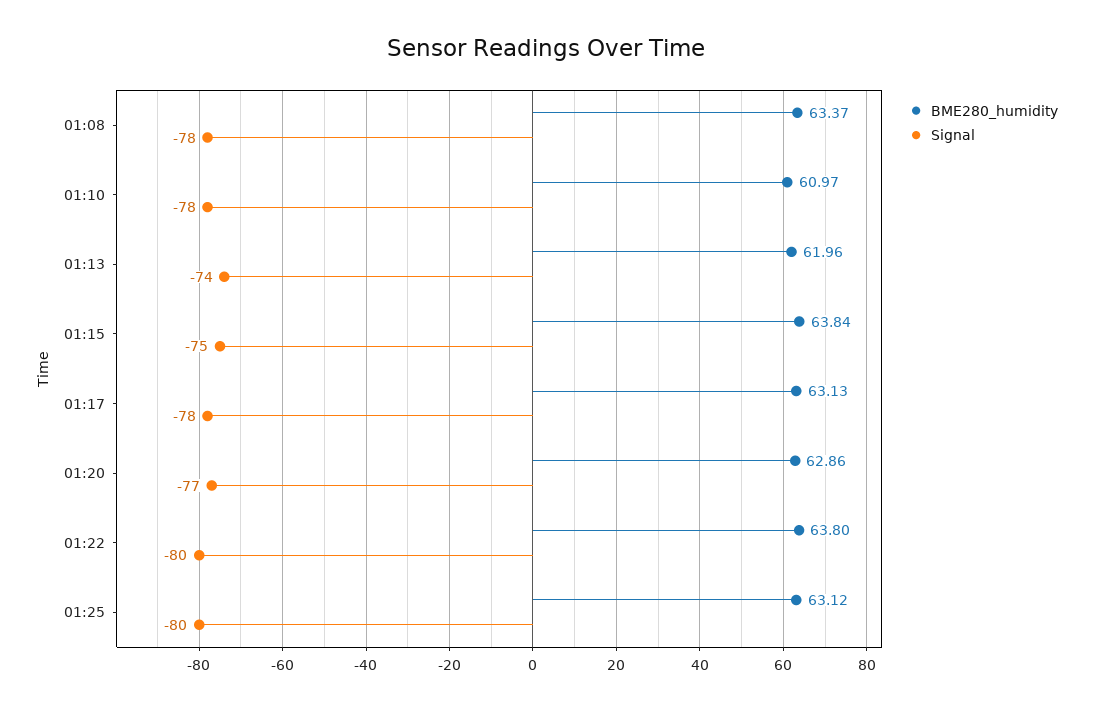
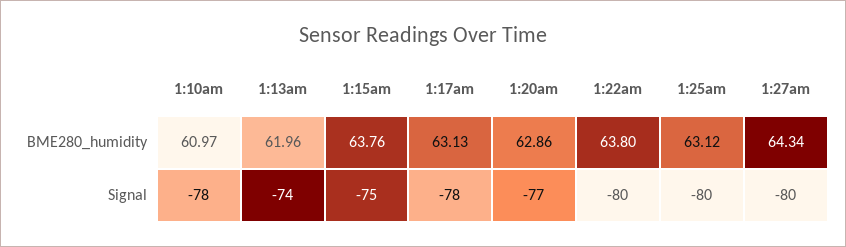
BME280_humidity, 01:08: 63.37 -> none
Signal, 01:08: -78 -> none
BME280_humidity, 01:15: 63.84 -> 63.76
BME280_humidity, 1:27am: none -> 64.34
Signal, 1:27am: none -> -80

